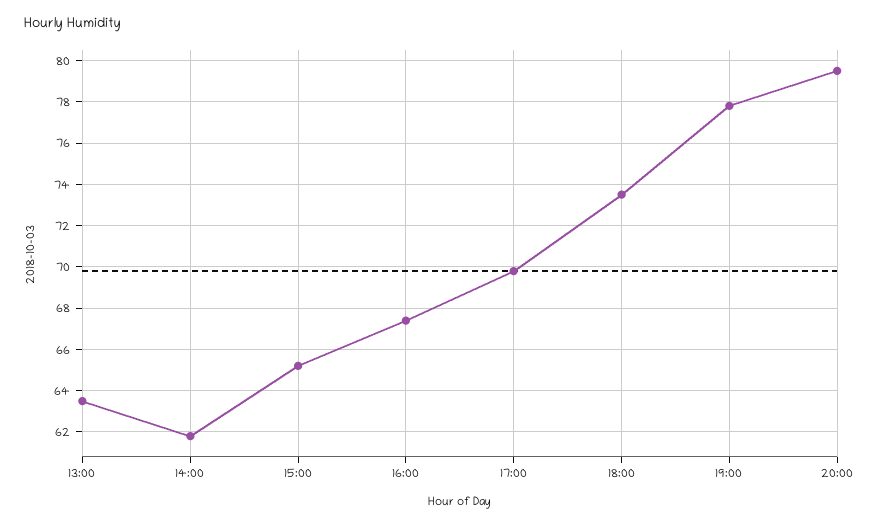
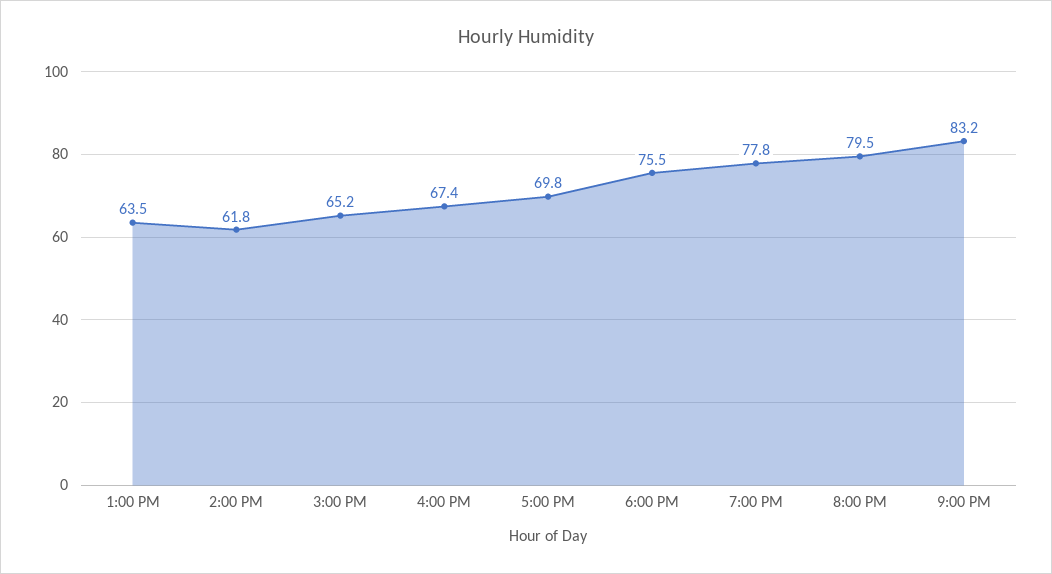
18:00: 73.5 -> 75.5
9:00 PM: none -> 83.2

